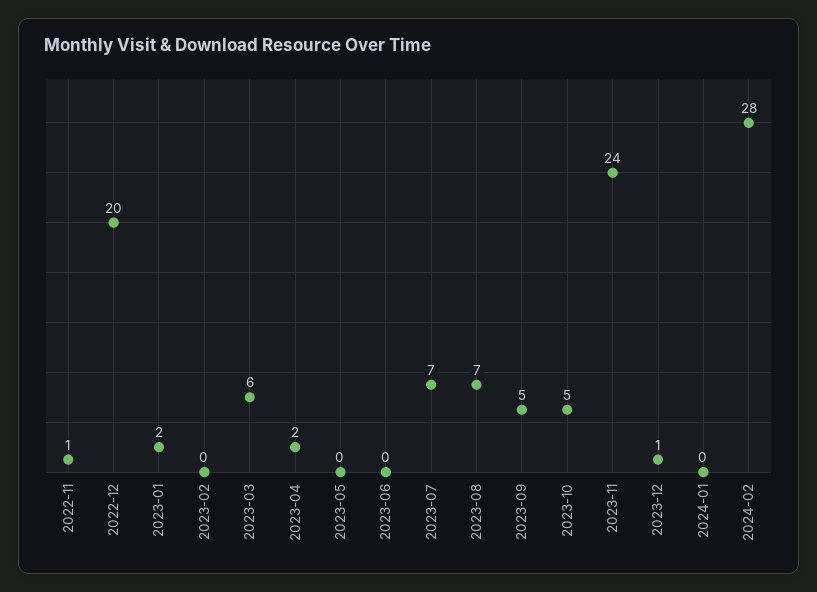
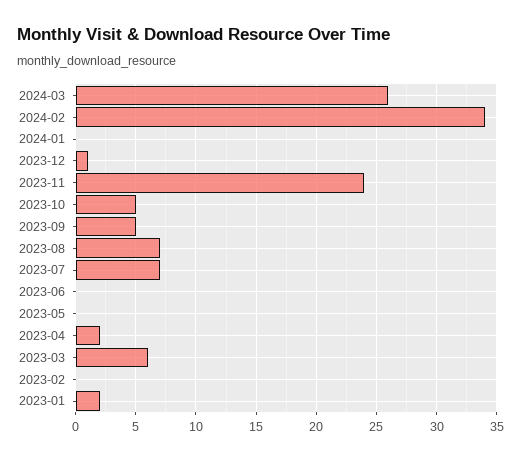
2022-11: 1 -> none
2022-12: 20 -> none
2024-02: 28 -> 34
2024-03: none -> 26

